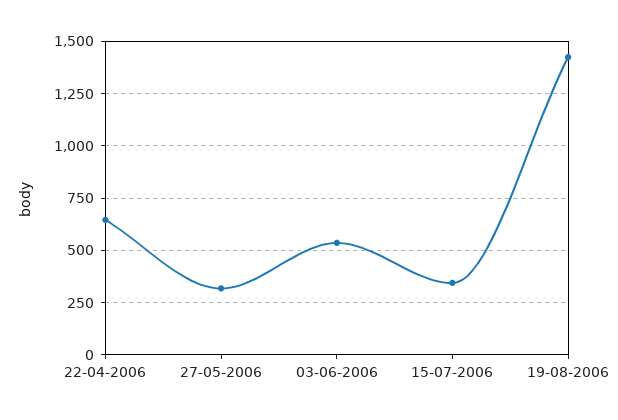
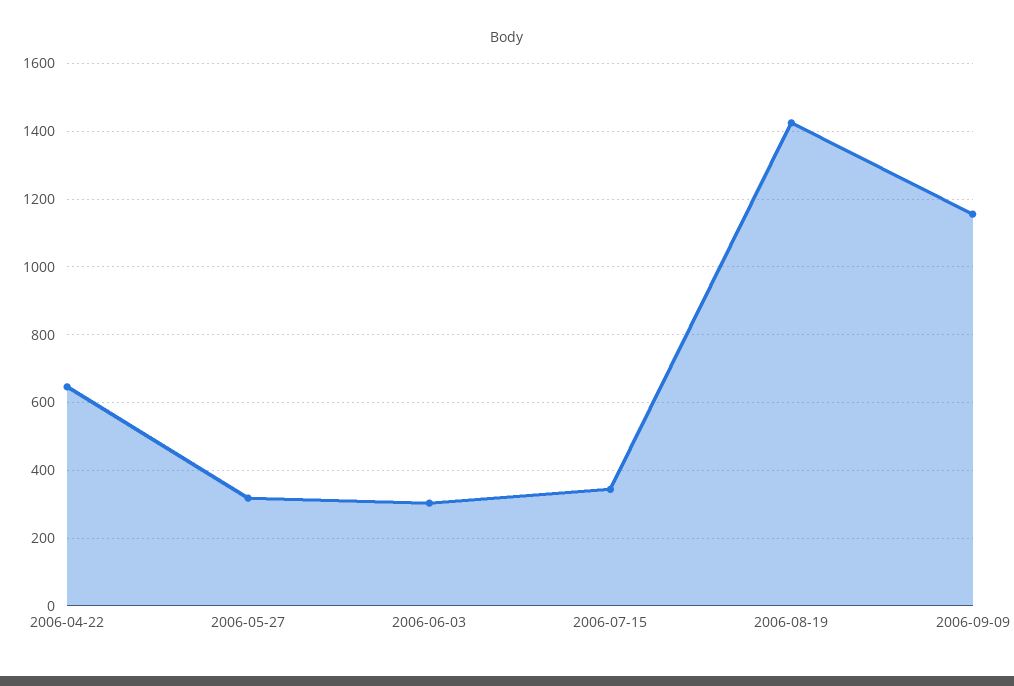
03-06-2006: 550 -> 300
2006-09-09: none -> 1160

